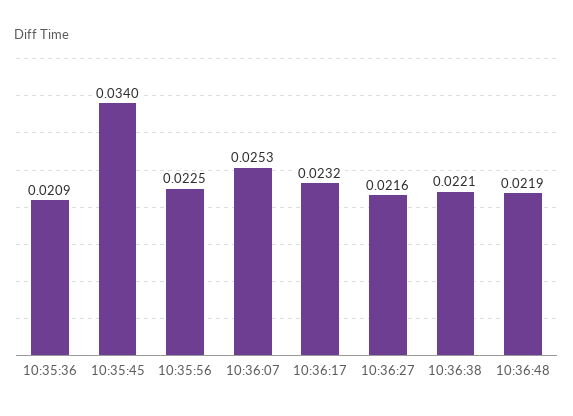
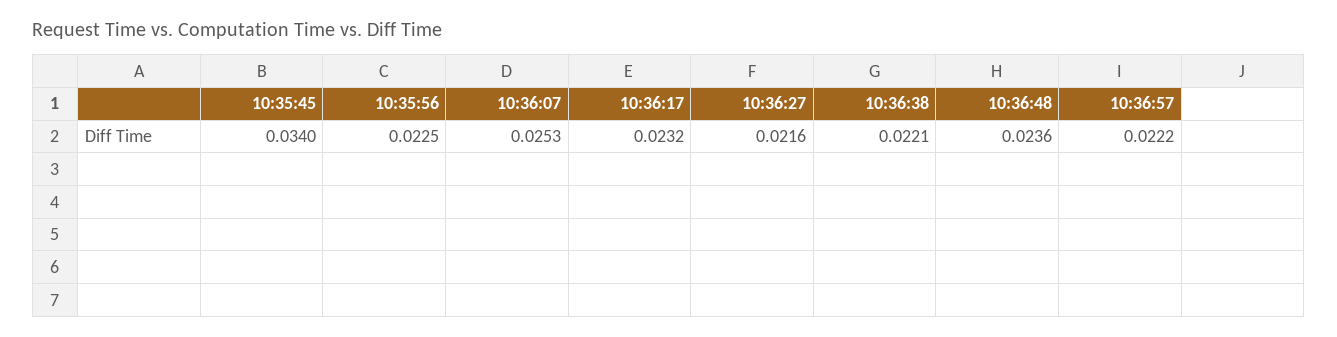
10:35:36: 0.0209 -> none
10:36:48: 0.0219 -> 0.0236
10:36:57: none -> 0.0222

